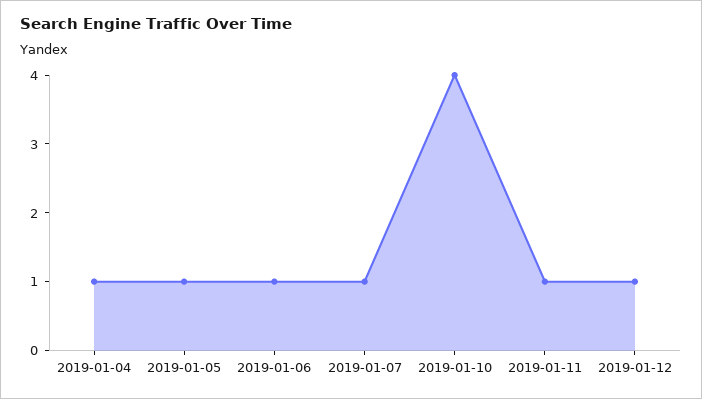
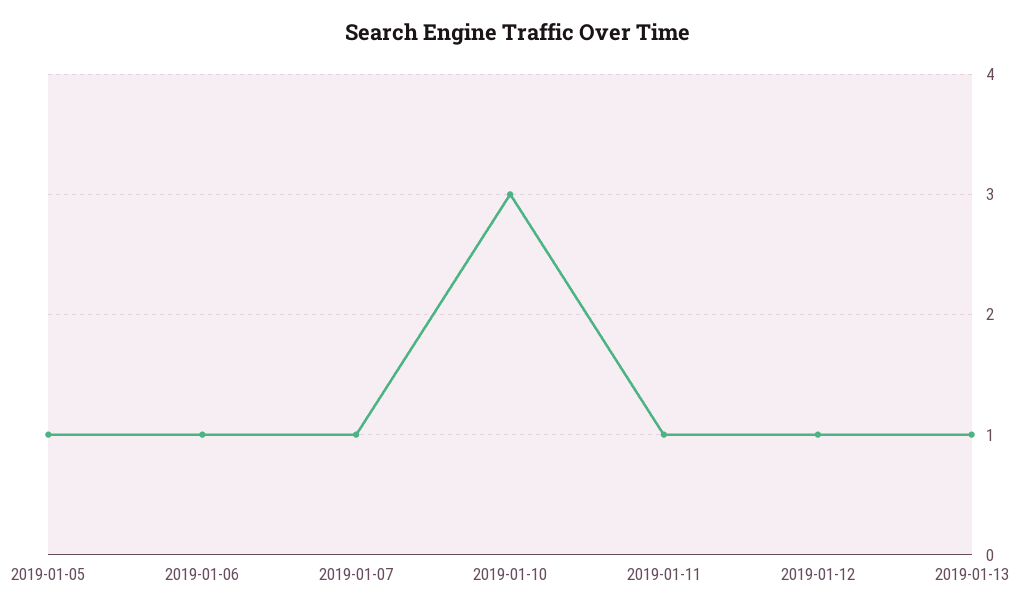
2019-01-04: 1 -> none
2019-01-10: 4 -> 3
2019-01-13: none -> 1

